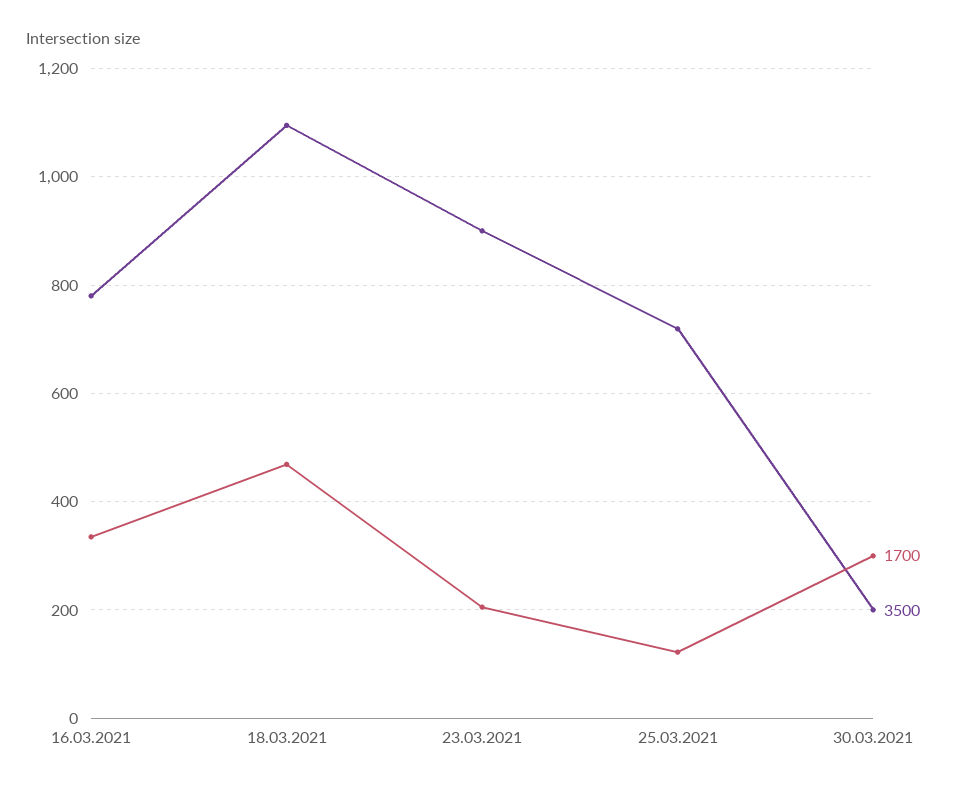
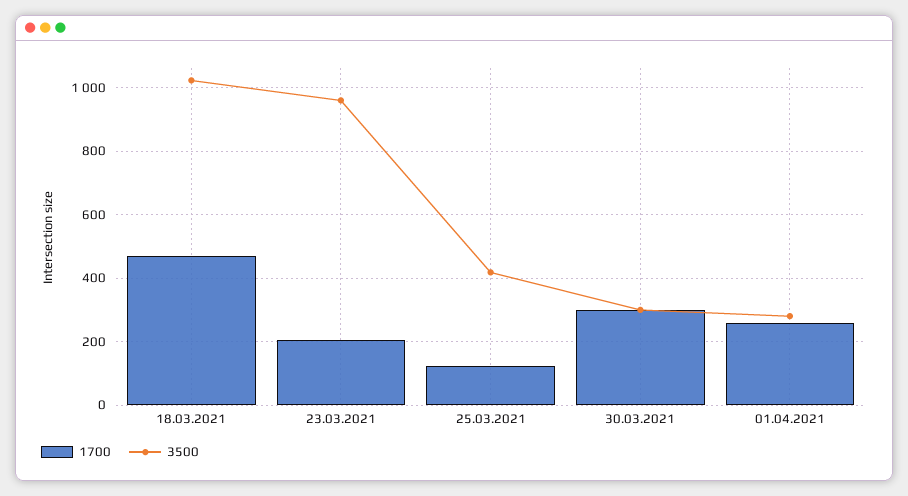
1700, 16.03.2021: 340 -> none
3500, 16.03.2021: 780 -> none
3500, 18.03.2021: 1100 -> 1020
3500, 23.03.2021: 900 -> 960
3500, 25.03.2021: 720 -> 420
3500, 30.03.2021: 200 -> 300
1700, 01.04.2021: none -> 260
3500, 01.04.2021: none -> 280

